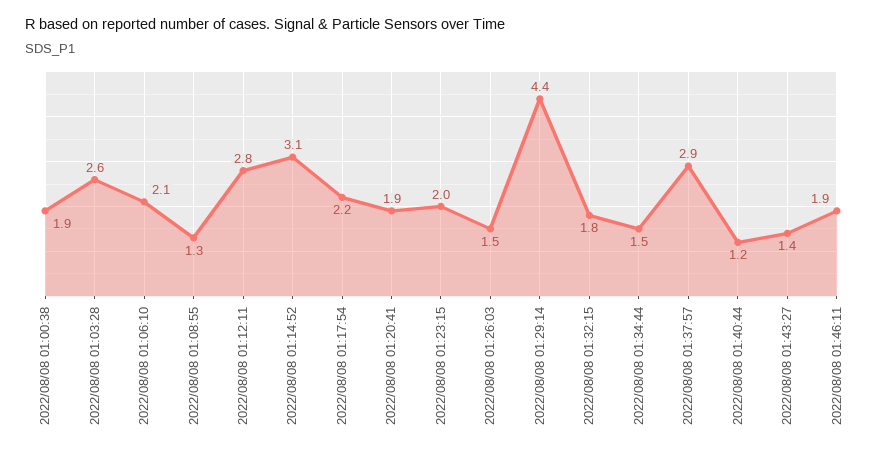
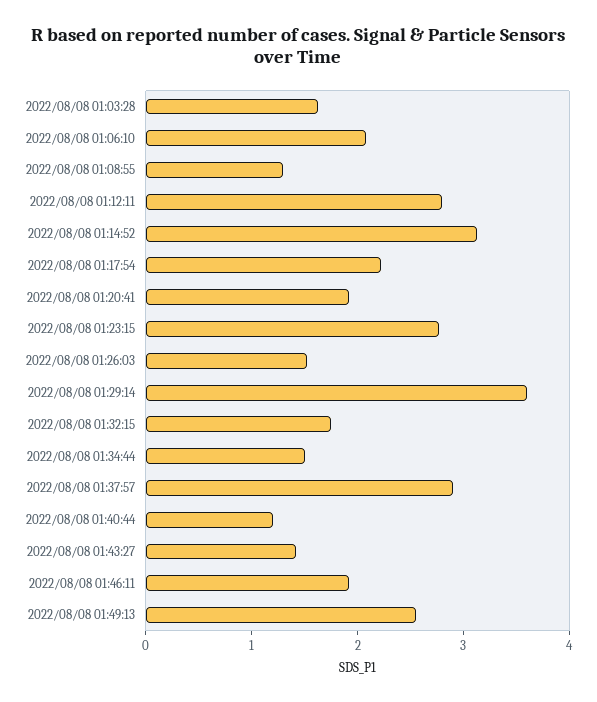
2022/08/08 01:00:38: 1.9 -> none
2022/08/08 01:03:28: 2.6 -> 1.6
2022/08/08 01:23:15: 2 -> 2.8
2022/08/08 01:29:14: 4.4 -> 3.6
2022/08/08 01:49:13: none -> 2.6

